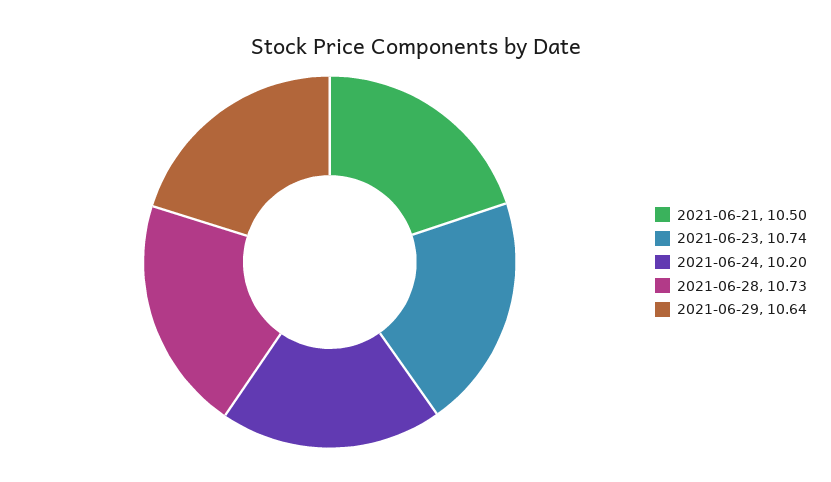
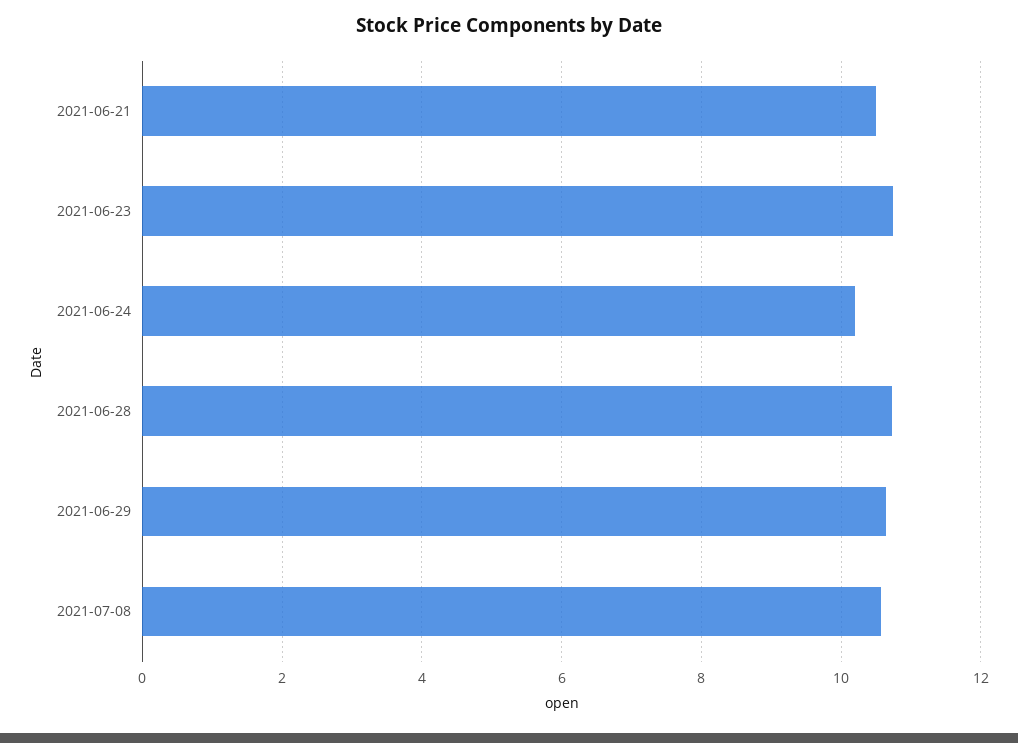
2021-07-08: none -> 10.6

